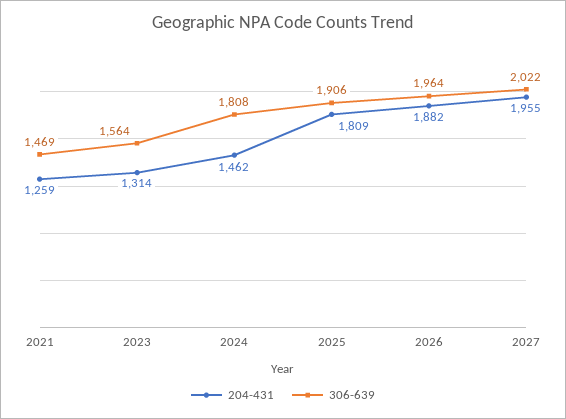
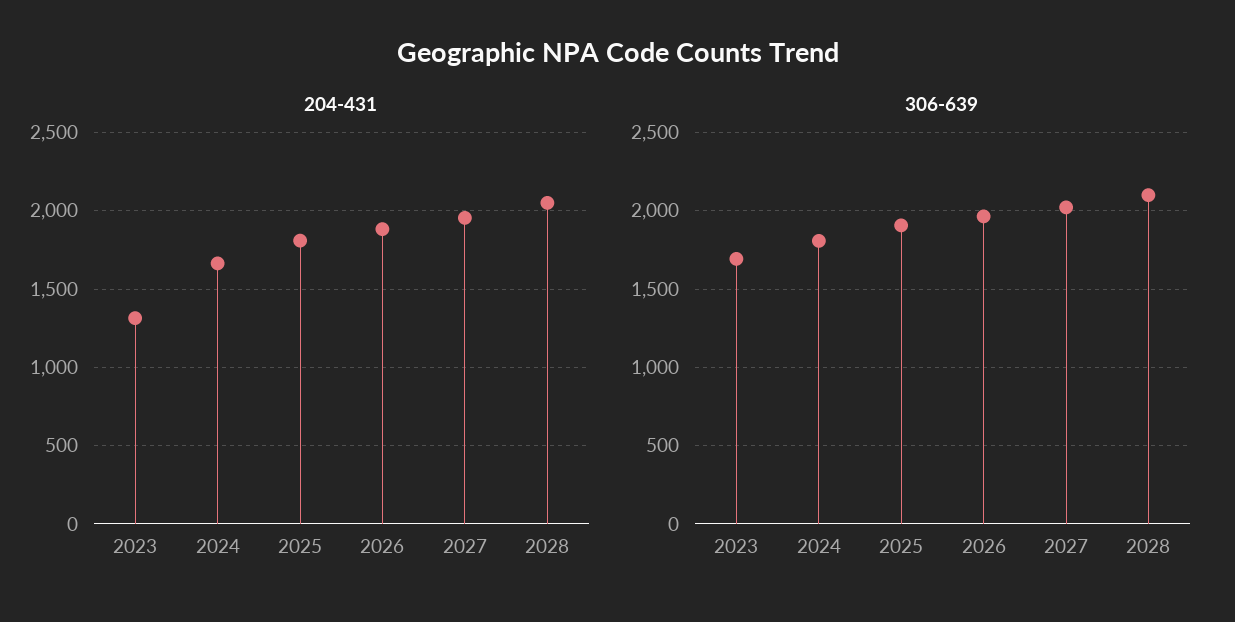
204-431, 2021: 1259 -> none
306-639, 2021: 1469 -> none
306-639, 2023: 1564 -> 1700
204-431, 2024: 1462 -> 1650
204-431, 2028: none -> 2050
306-639, 2028: none -> 2100

